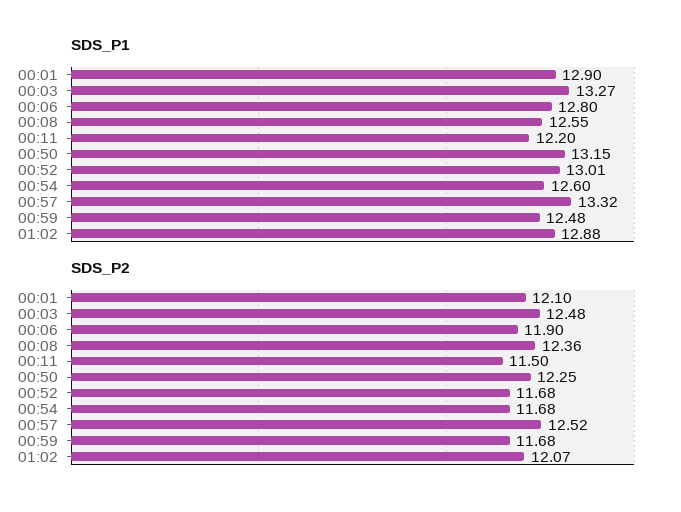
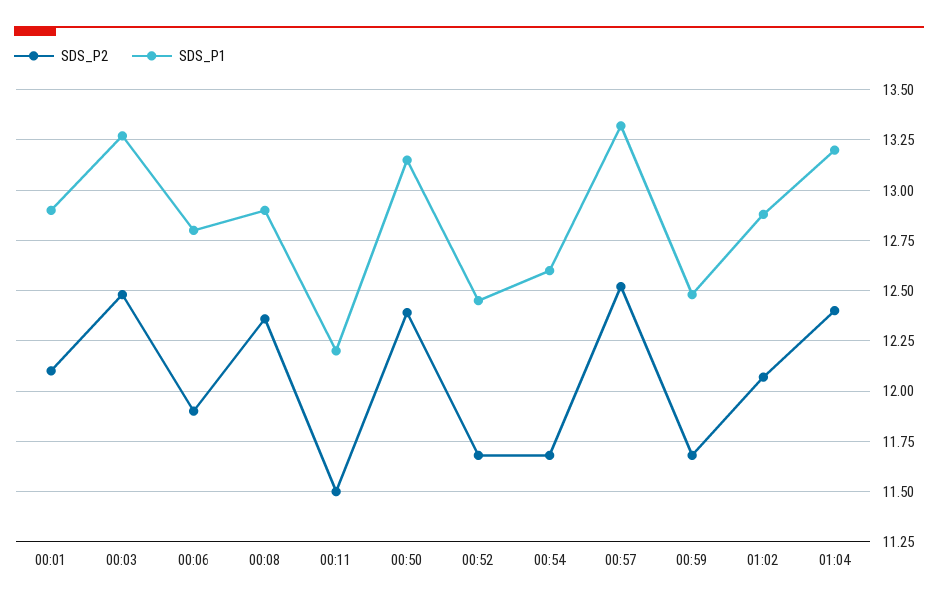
SDS_P1, 00:08: 12.55 -> 12.9
SDS_P1, 00:52: 13.01 -> 12.45
SDS_P2, 00:50: 12.25 -> 12.4
SDS_P2, 01:04: none -> 12.4
SDS_P1, 01:04: none -> 13.2

